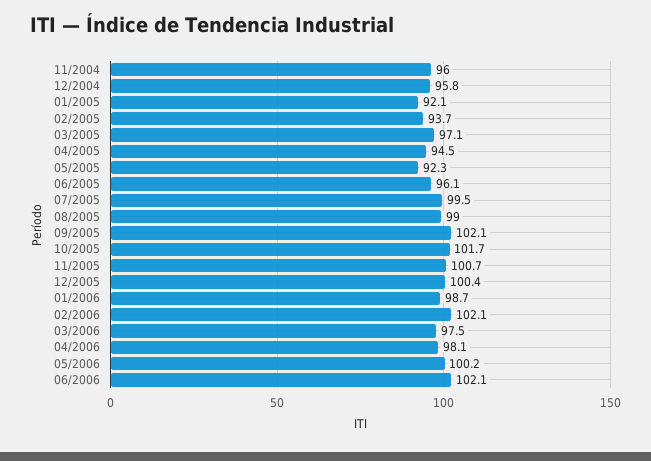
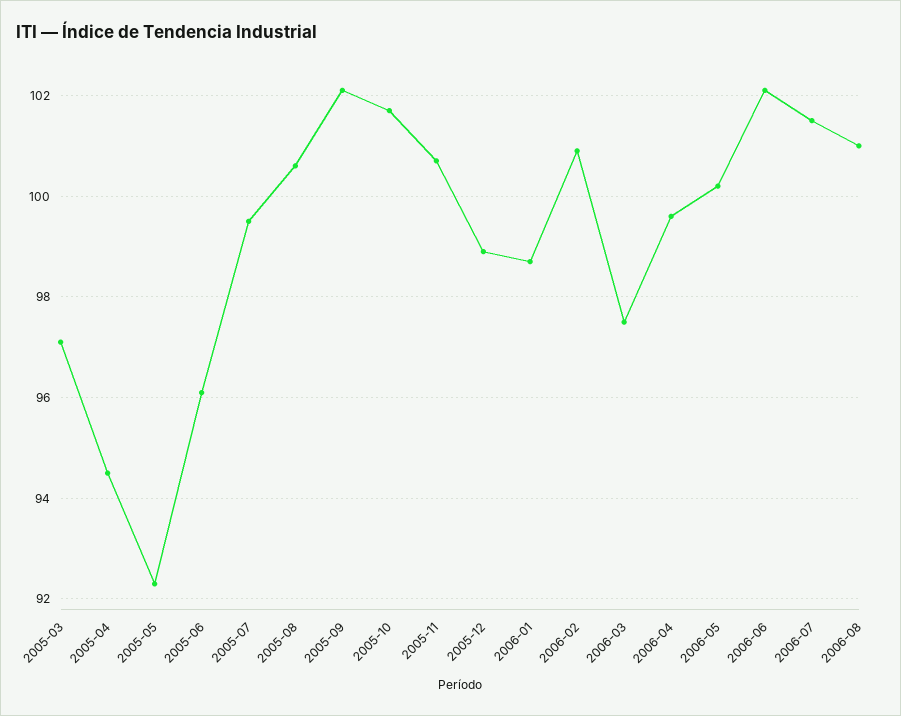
11/2004: 96 -> none
12/2004: 95.8 -> none
01/2005: 92.1 -> none
02/2005: 93.7 -> none
08/2005: 99 -> 100.5
12/2005: 100.4 -> 99
02/2006: 102.1 -> 101
04/2006: 98.1 -> 99.5
2006-07: none -> 101.5
2006-08: none -> 101

